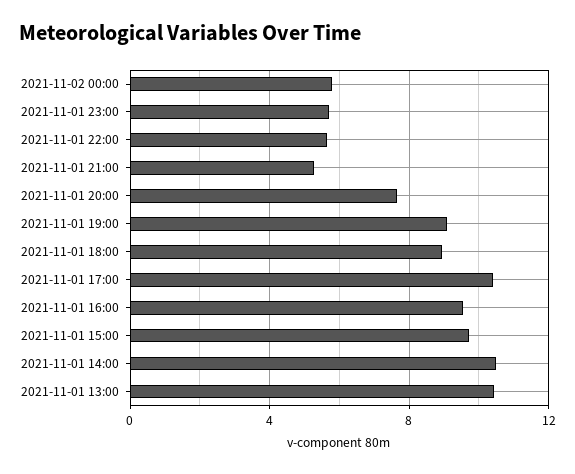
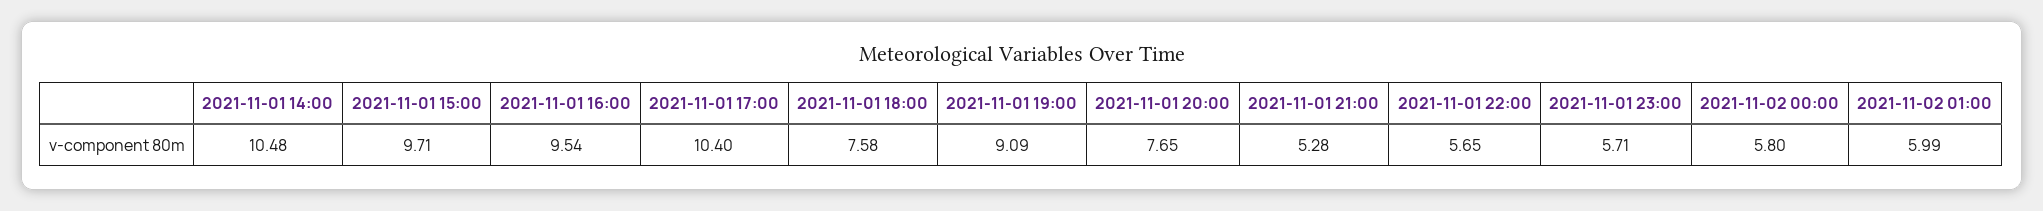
2021-11-01 18:00: 9 -> 7.58
2021-11-01 13:00: 10.5 -> none
2021-11-02 01:00: none -> 5.99

